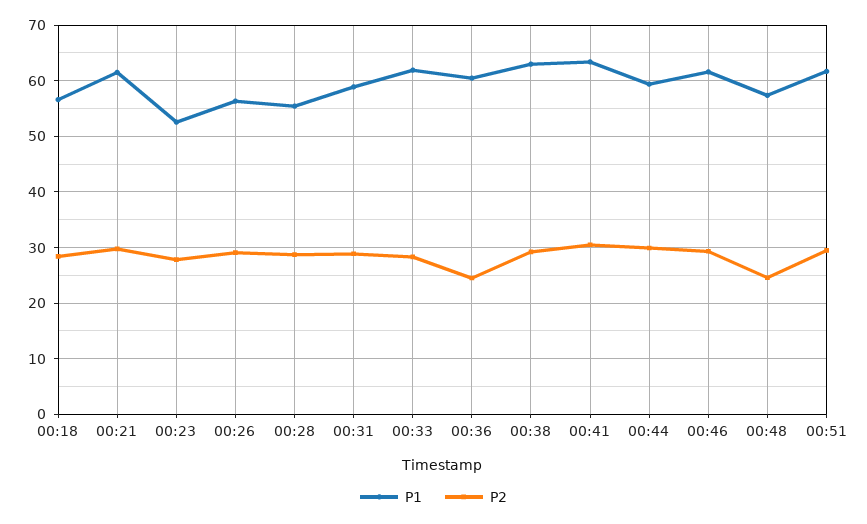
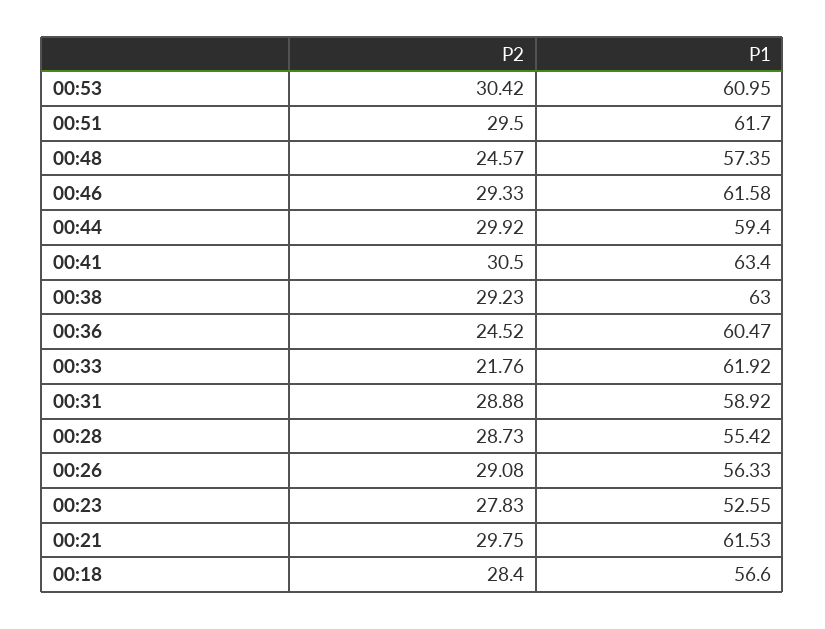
P2, 00:33: 28 -> 21.76
P2, 00:53: none -> 30.42
P1, 00:53: none -> 60.95

